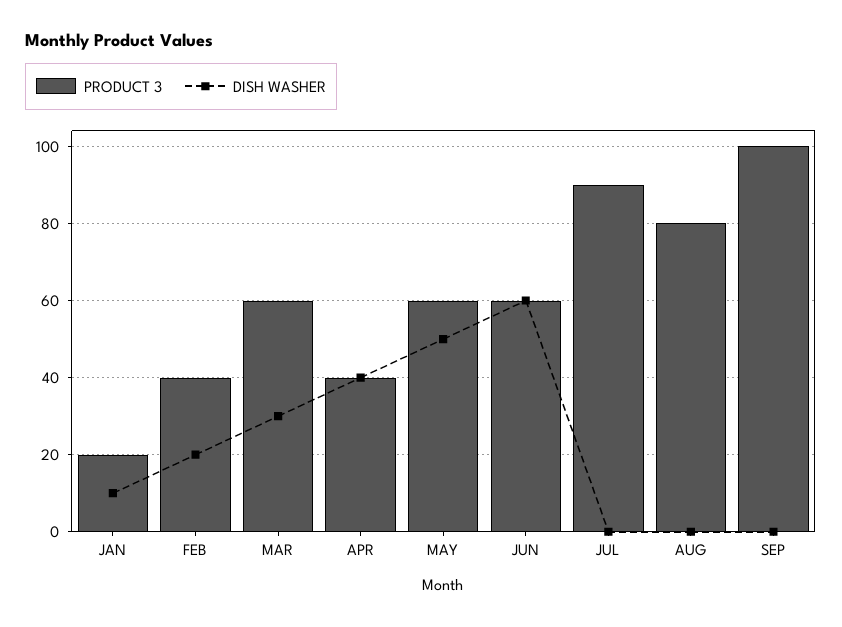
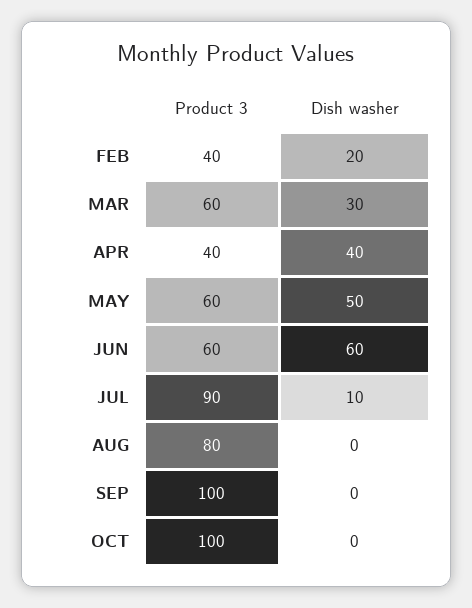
PRODUCT 3, JAN: 20 -> none
DISH WASHER, JAN: 10 -> none
DISH WASHER, JUL: 0 -> 10
PRODUCT 3, OCT: none -> 100
DISH WASHER, OCT: none -> 0

